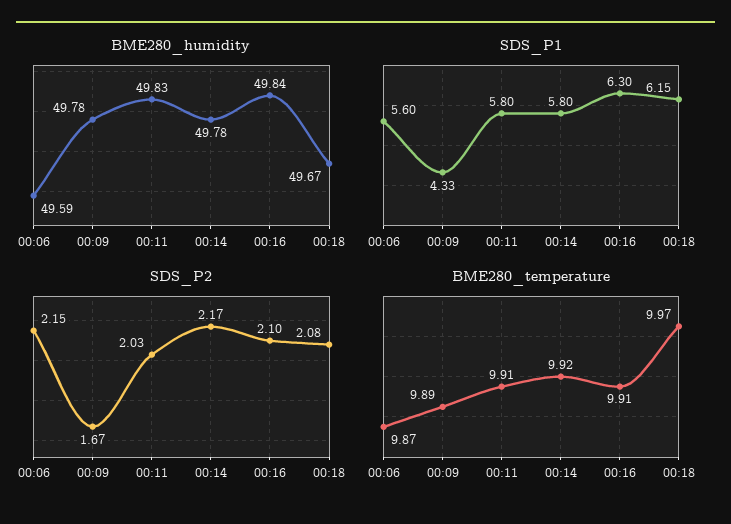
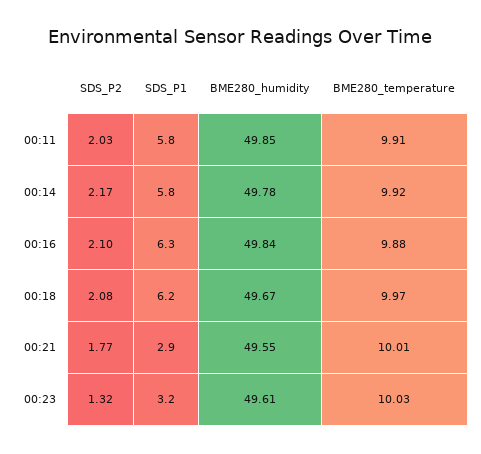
BME280_humidity, 00:06: 49.59 -> none
BME280_humidity, 00:09: 49.78 -> none
BME280_humidity, 00:11: 49.83 -> 49.85
SDS_P1, 00:06: 5.6 -> none
SDS_P1, 00:09: 4.33 -> none
SDS_P2, 00:06: 2.15 -> none
SDS_P2, 00:09: 1.67 -> none
BME280_temperature, 00:06: 9.87 -> none
BME280_temperature, 00:09: 9.89 -> none
BME280_temperature, 00:16: 9.91 -> 9.88
SDS_P2, 00:21: none -> 1.77
SDS_P1, 00:21: none -> 2.9
BME280_humidity, 00:21: none -> 49.55
BME280_temperature, 00:21: none -> 10.01
SDS_P2, 00:23: none -> 1.32
SDS_P1, 00:23: none -> 3.2
BME280_humidity, 00:23: none -> 49.61
BME280_temperature, 00:23: none -> 10.03

